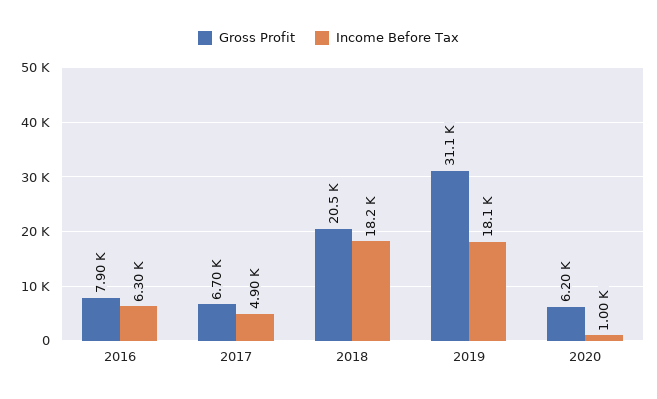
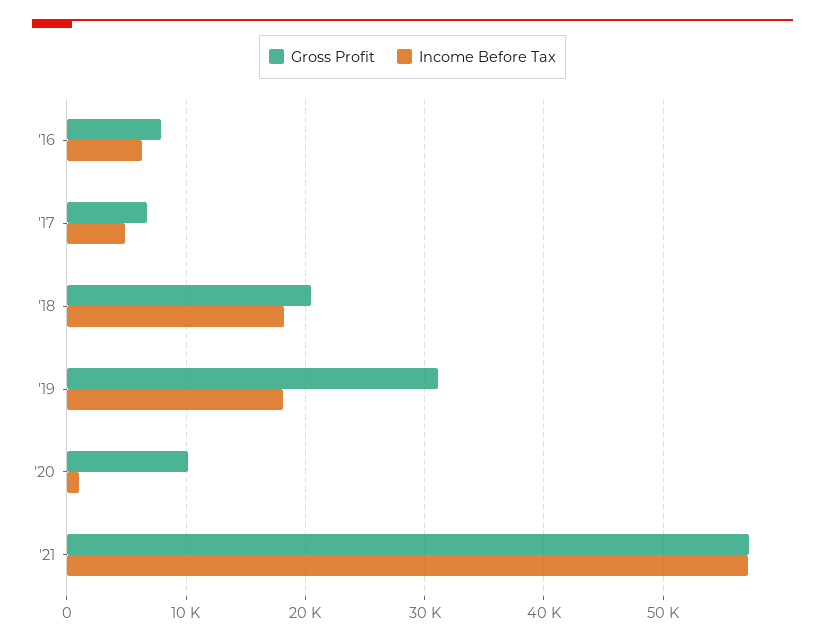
Gross Profit, 2020: 6200 -> 10000
Gross Profit, '21: none -> 57000
Income Before Tax, '21: none -> 57000

